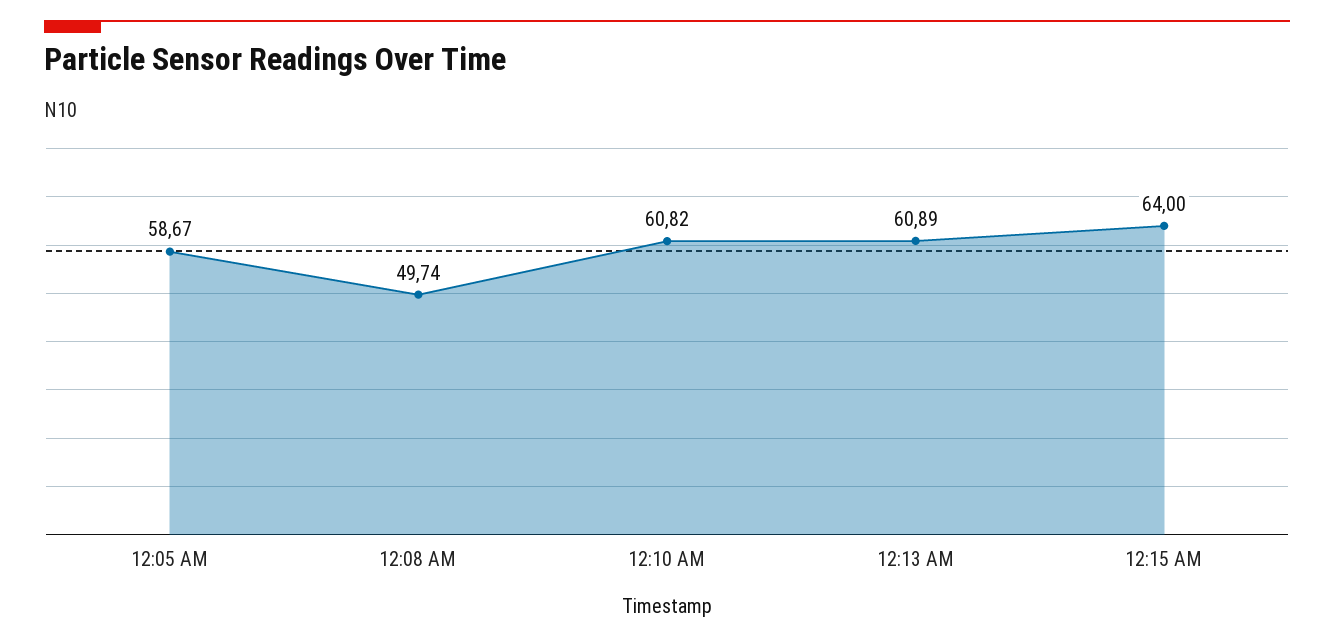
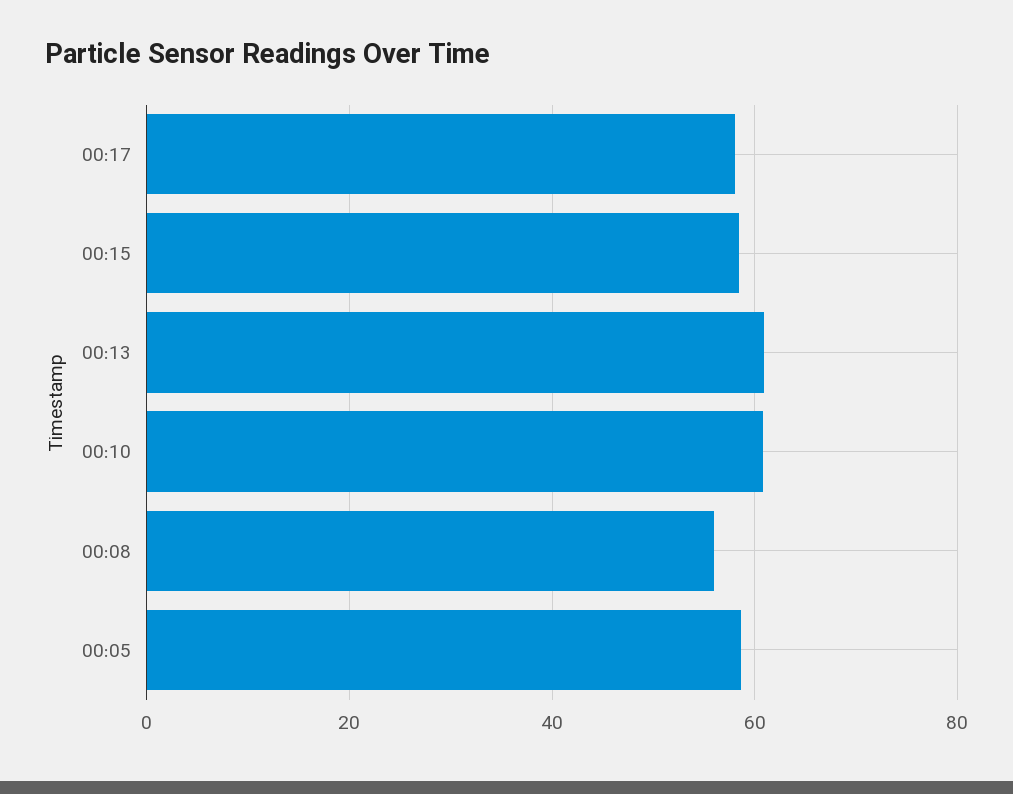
12:08 AM: 49.74 -> 56
12:15 AM: 64 -> 58
00:17: none -> 58

